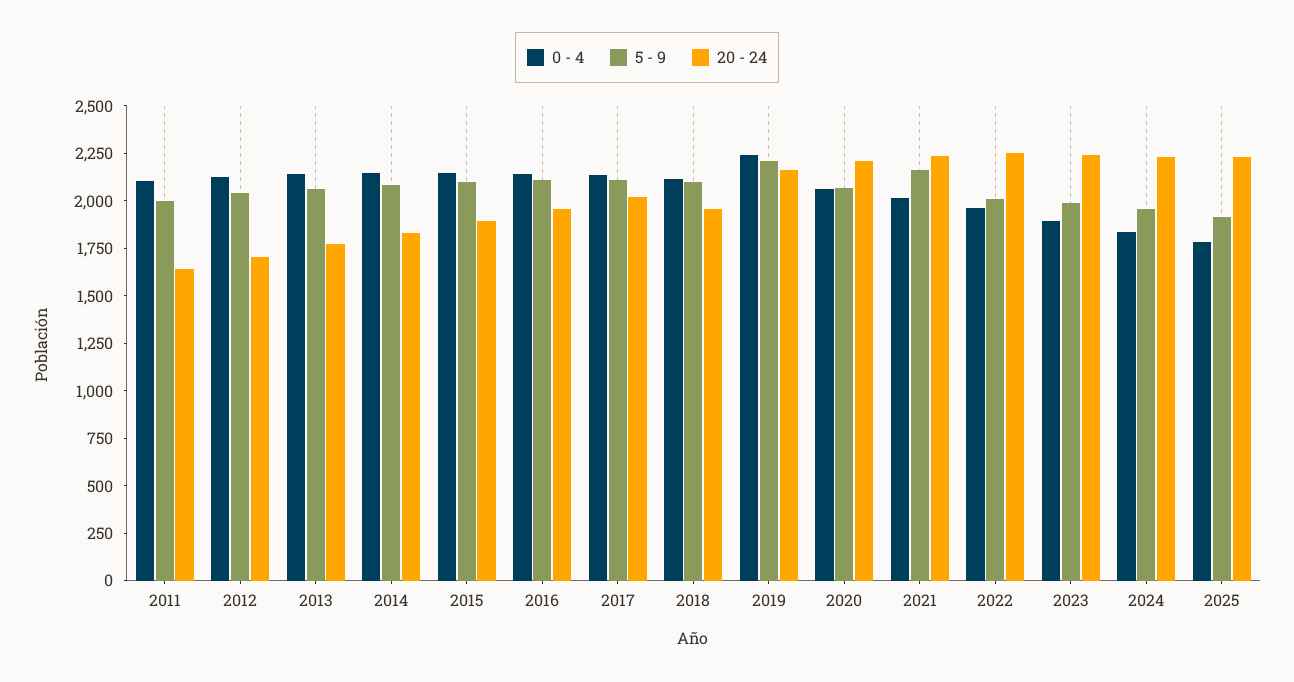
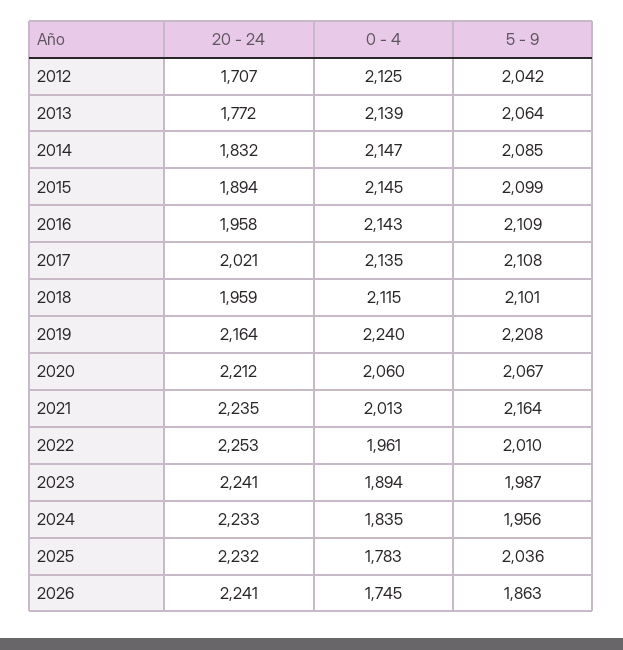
0 - 4, 2011: 2100 -> none
5 - 9, 2011: 2000 -> none
20 - 24, 2011: 1650 -> none
5 - 9, 2025: 1900 -> 2036
20 - 24, 2026: none -> 2241
0 - 4, 2026: none -> 1745
5 - 9, 2026: none -> 1863

